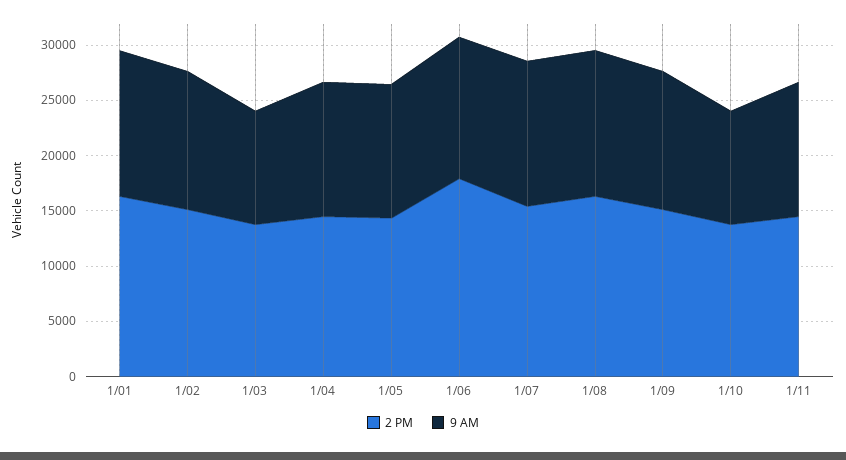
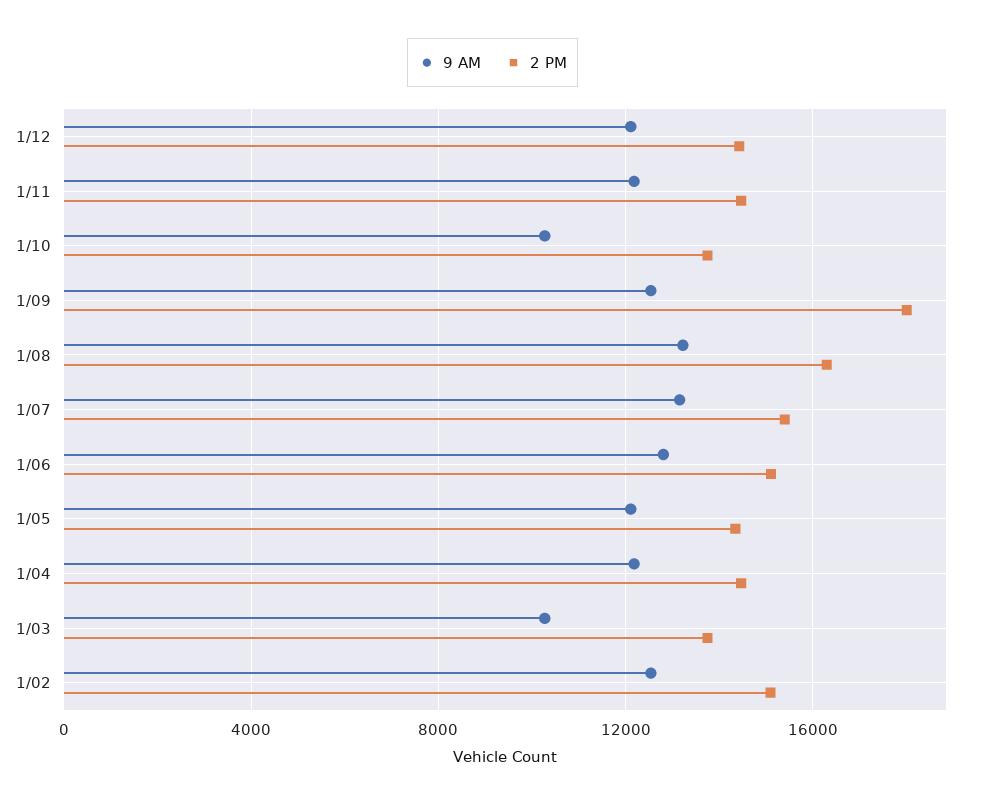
2 PM, 1/01: 16000 -> none
9 AM, 1/01: 13000 -> none
2 PM, 1/06: 18000 -> 15000
2 PM, 1/09: 15000 -> 18000
9 AM, 1/12: none -> 12000
2 PM, 1/12: none -> 14500

